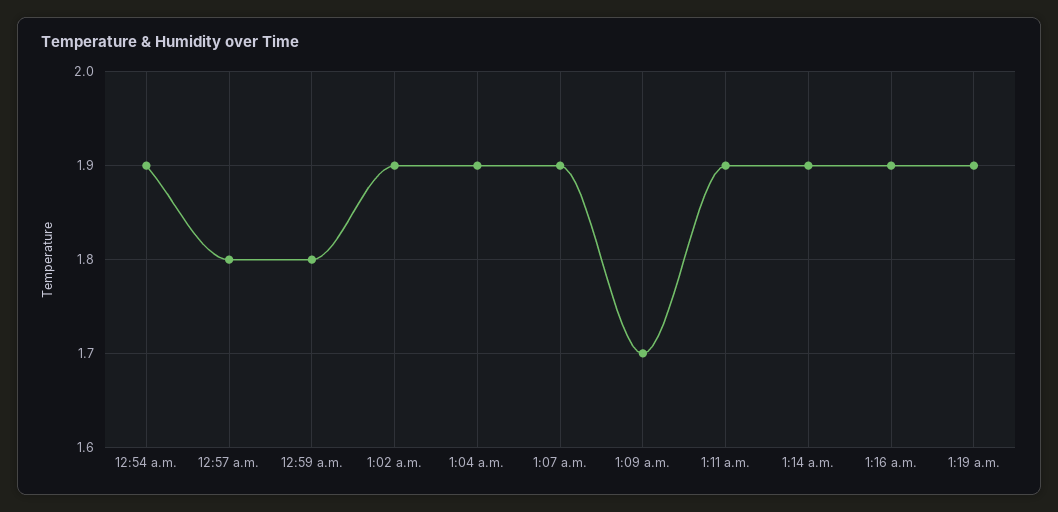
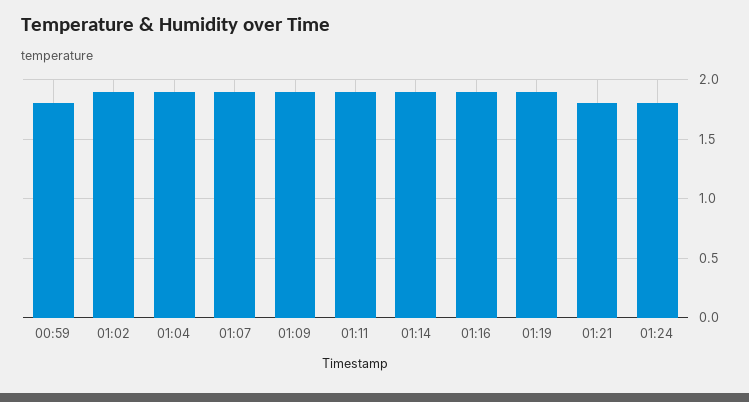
12:54 a.m.: 1.9 -> none
12:57 a.m.: 1.8 -> none
1:09 a.m.: 1.7 -> 1.9
01:21: none -> 1.8
01:24: none -> 1.8

